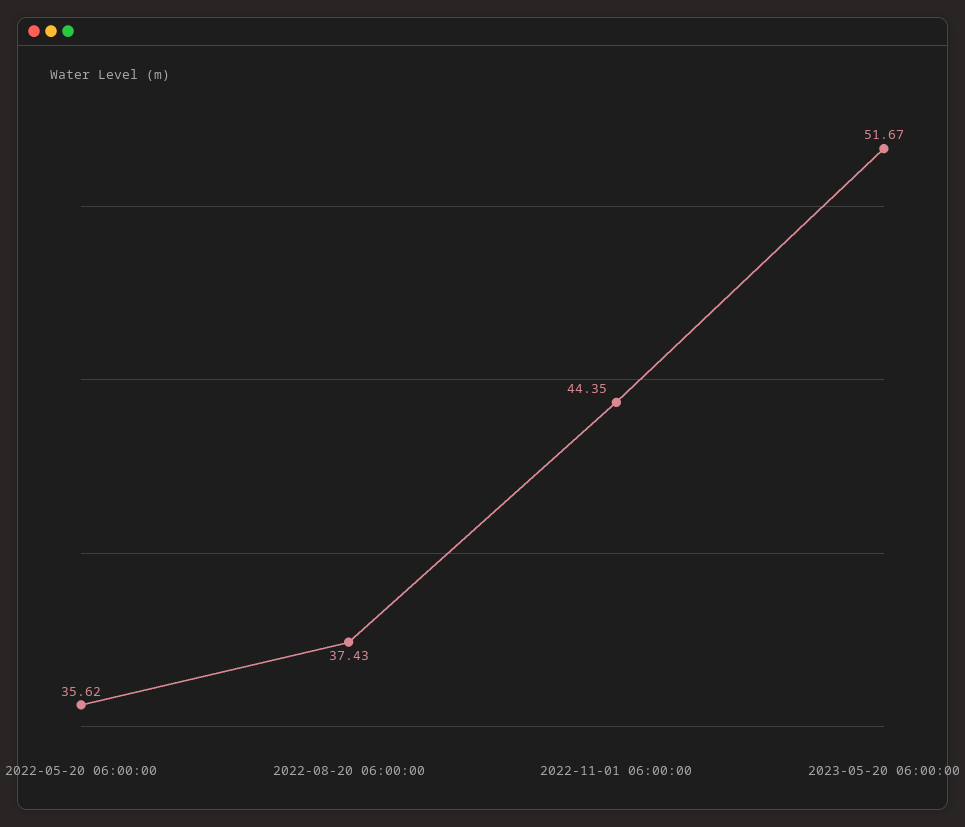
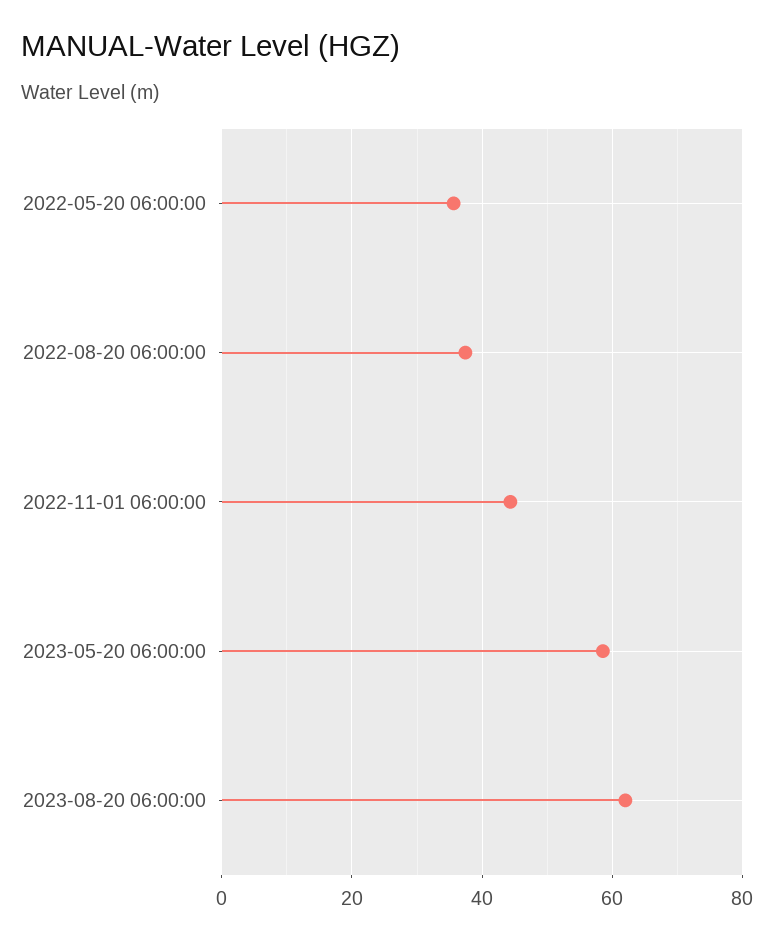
2023-05-20 06:00:00: 51.67 -> 58
2023-08-20 06:00:00: none -> 62

